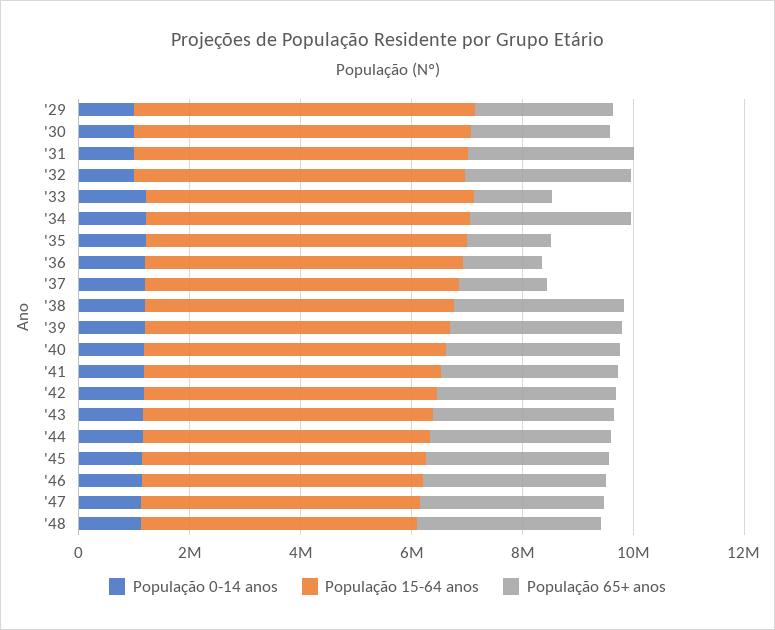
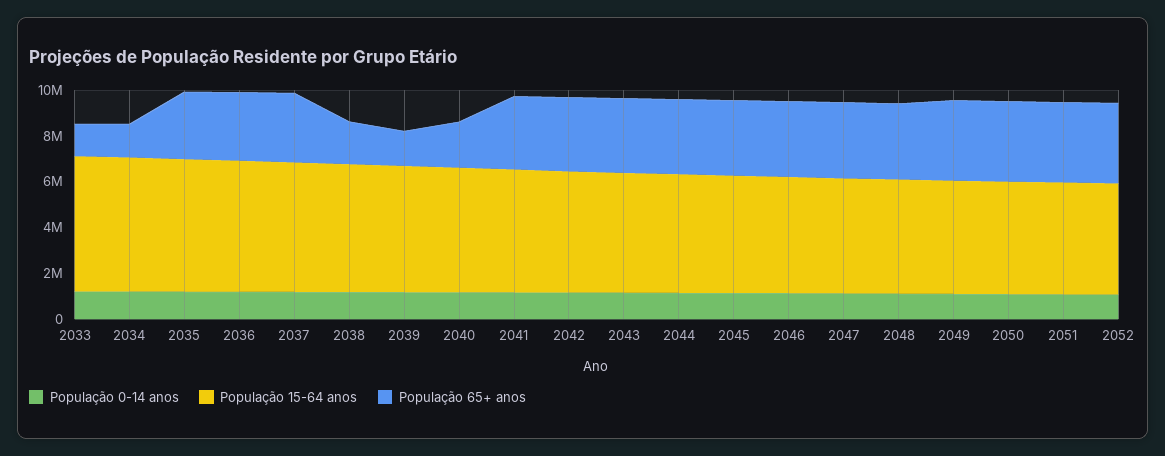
População 0-14 anos, '29: 1000000 -> none
População 15-64 anos, '29: 6000000 -> none
População 65+ anos, '29: 2500000 -> none
População 0-14 anos, '30: 1000000 -> none
População 15-64 anos, '30: 6000000 -> none
População 65+ anos, '30: 2500000 -> none
População 0-14 anos, '31: 1000000 -> none
População 15-64 anos, '31: 6000000 -> none
População 65+ anos, '31: 3000000 -> none
População 0-14 anos, '32: 1000000 -> none
População 15-64 anos, '32: 6000000 -> none
População 65+ anos, '32: 3000000 -> none
População 65+ anos, '34: 3000000 -> 1500000
População 65+ anos, '35: 1500000 -> 3000000
População 65+ anos, '36: 1500000 -> 3000000
População 65+ anos, '37: 1500000 -> 3000000
População 65+ anos, '38: 3000000 -> 2000000
População 65+ anos, '39: 3000000 -> 1500000
População 65+ anos, '40: 3000000 -> 2000000
População 0-14 anos, 2049: none -> 1000000
População 15-64 anos, 2049: none -> 5000000
População 65+ anos, 2049: none -> 3500000
População 0-14 anos, 2050: none -> 1000000
População 15-64 anos, 2050: none -> 5000000
População 65+ anos, 2050: none -> 3500000
População 0-14 anos, 2051: none -> 1000000
População 15-64 anos, 2051: none -> 5000000
População 65+ anos, 2051: none -> 3500000
População 0-14 anos, 2052: none -> 1000000
População 15-64 anos, 2052: none -> 5000000
População 65+ anos, 2052: none -> 3500000

